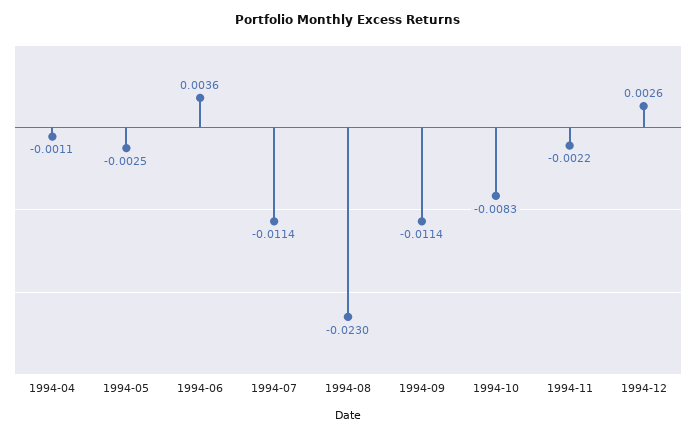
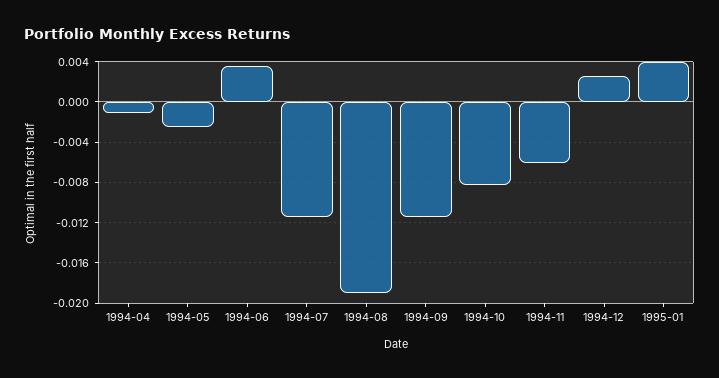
1994-08: -0.023 -> -0.019
1994-11: -0.0022 -> -0.006
1995-01: none -> 0.004

